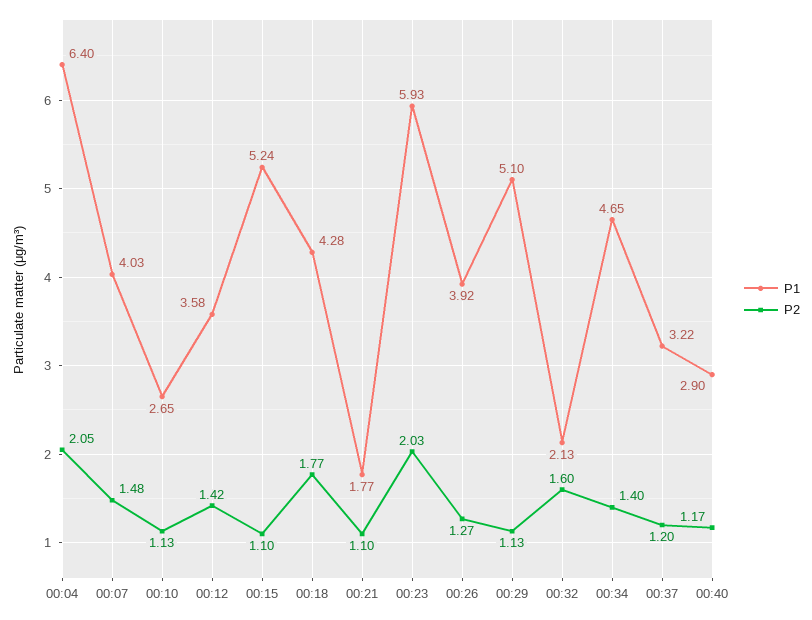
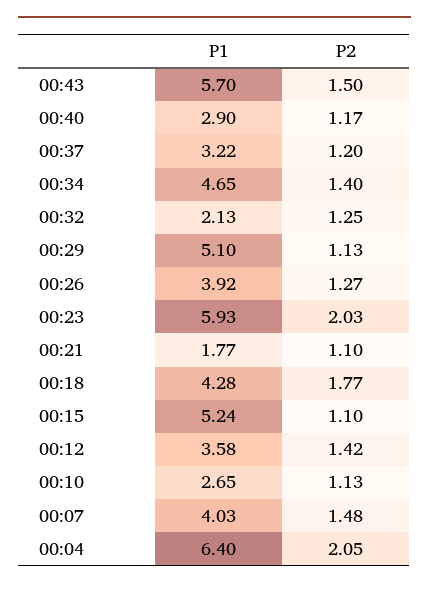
P2, 00:32: 1.6 -> 1.25
P1, 00:43: none -> 5.7
P2, 00:43: none -> 1.5

